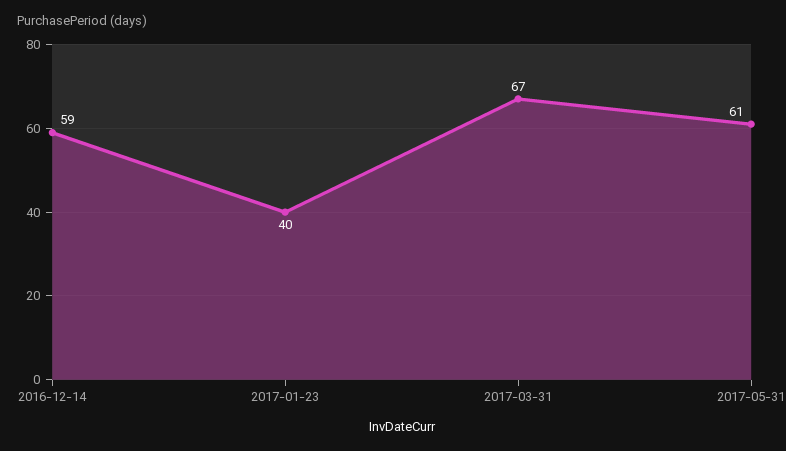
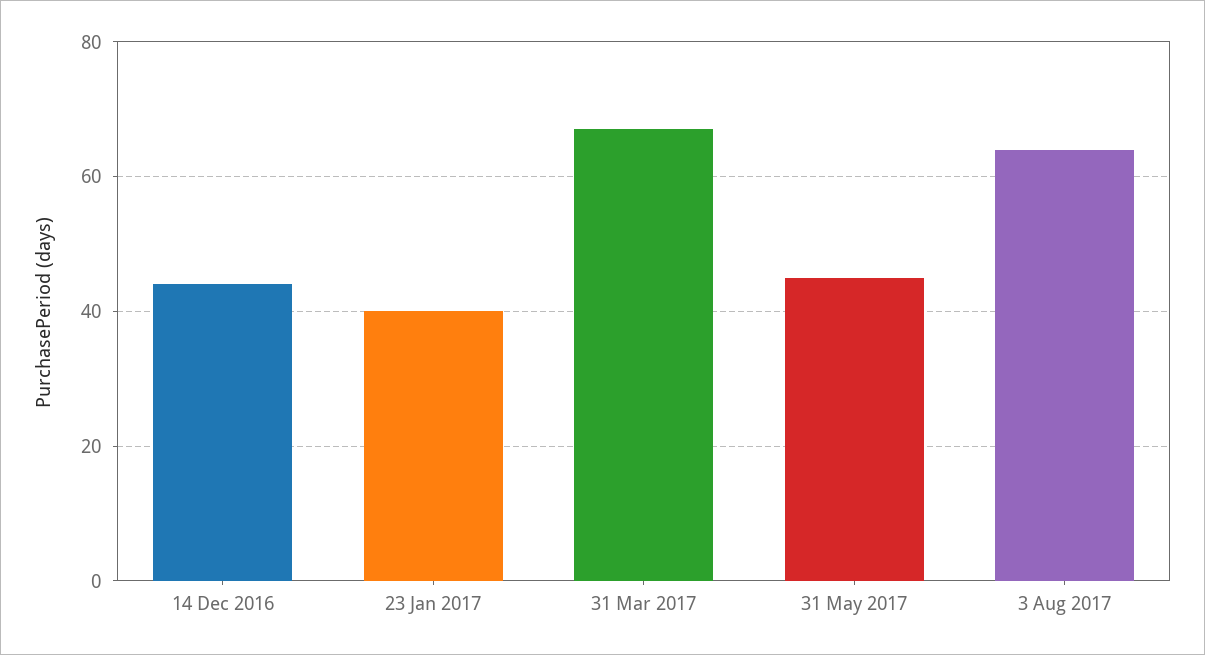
2016-12-14: 59 -> 45
2017-05-31: 61 -> 45
3 Aug 2017: none -> 65

